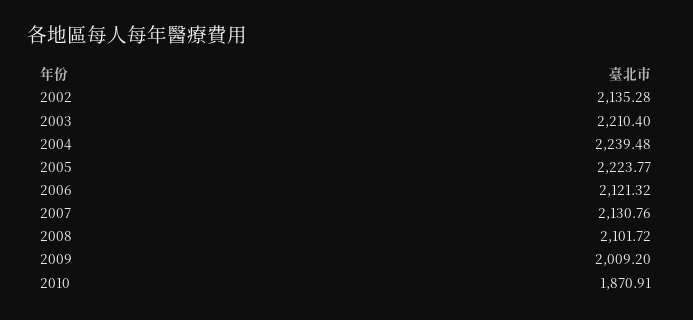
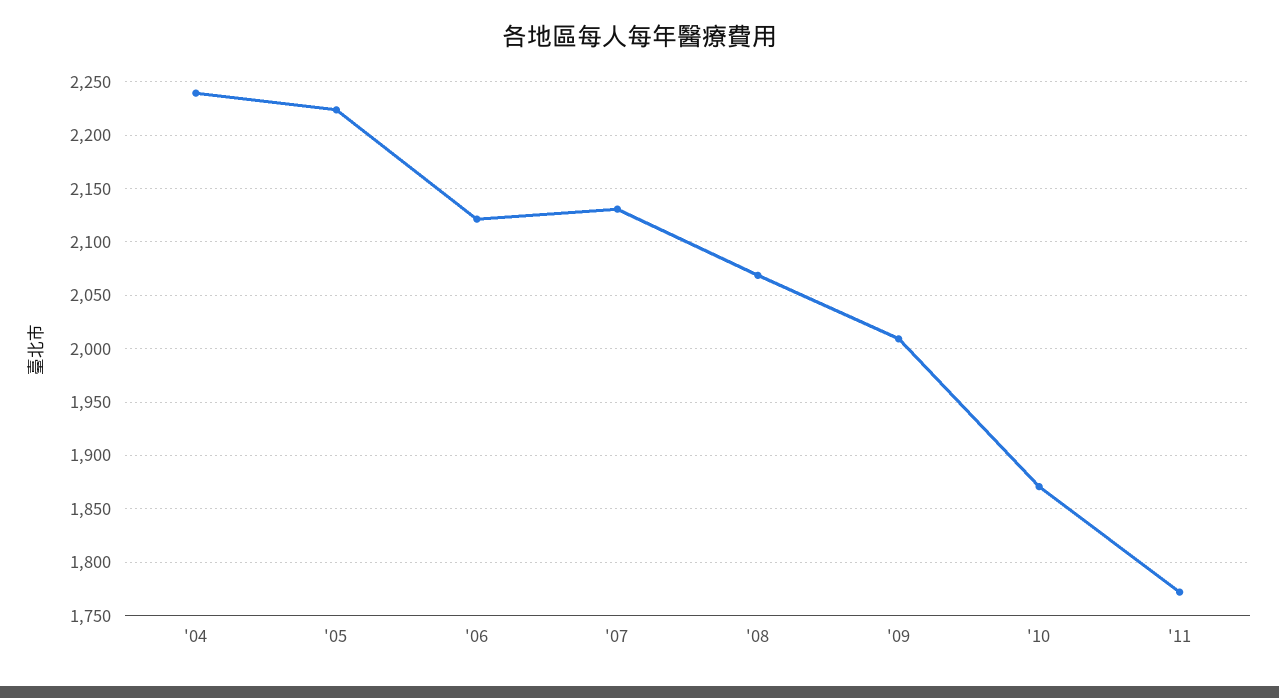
2002: 2135.28 -> none
2003: 2210.4 -> none
2008: 2101.72 -> 2070
'11: none -> 1770

